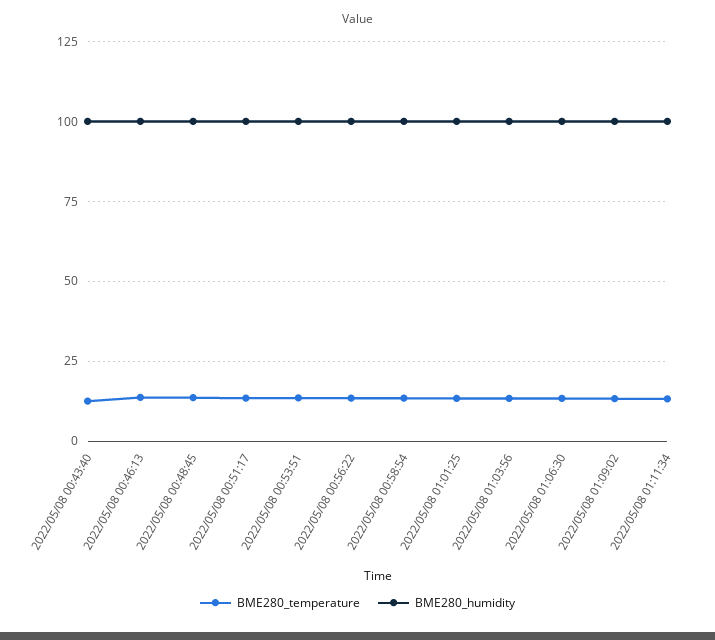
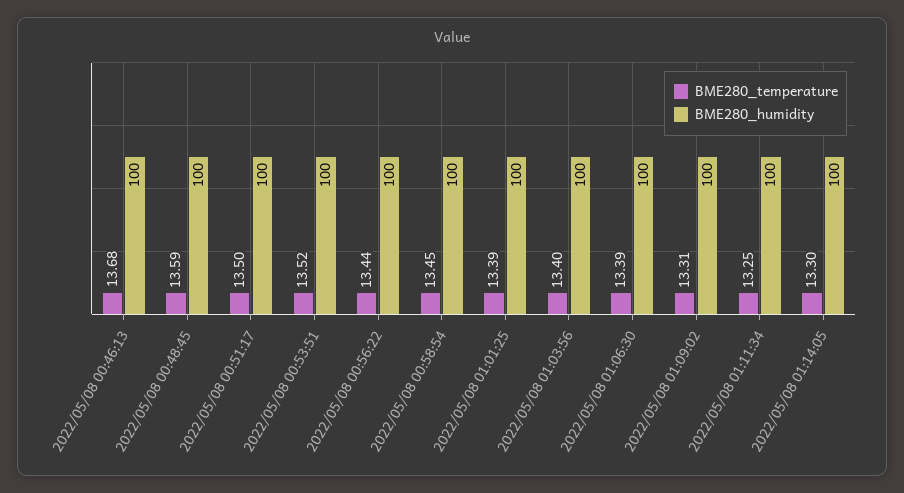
BME280_temperature, 2022/05/08 00:43:40: 12.5 -> none
BME280_humidity, 2022/05/08 00:43:40: 100 -> none
BME280_temperature, 2022/05/08 01:14:05: none -> 13.3
BME280_humidity, 2022/05/08 01:14:05: none -> 100

